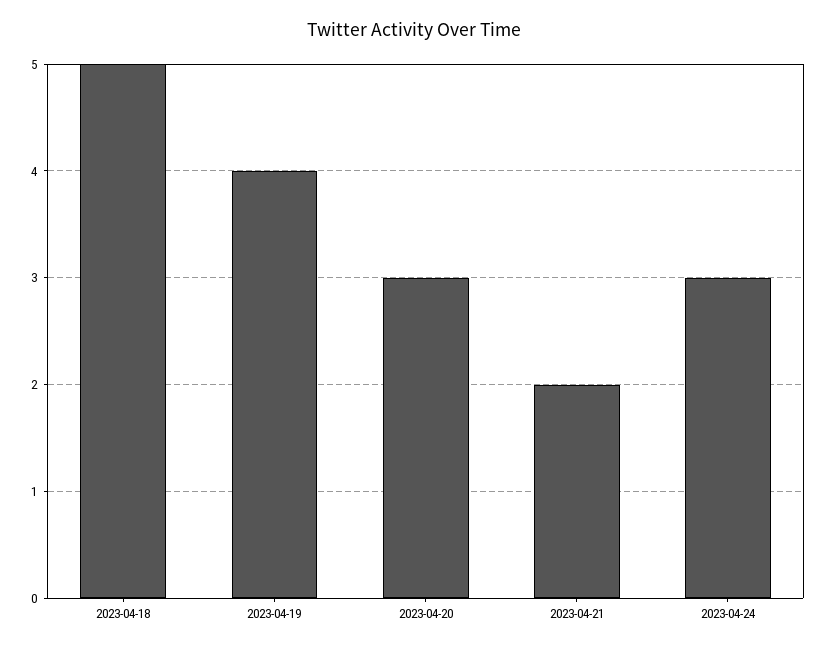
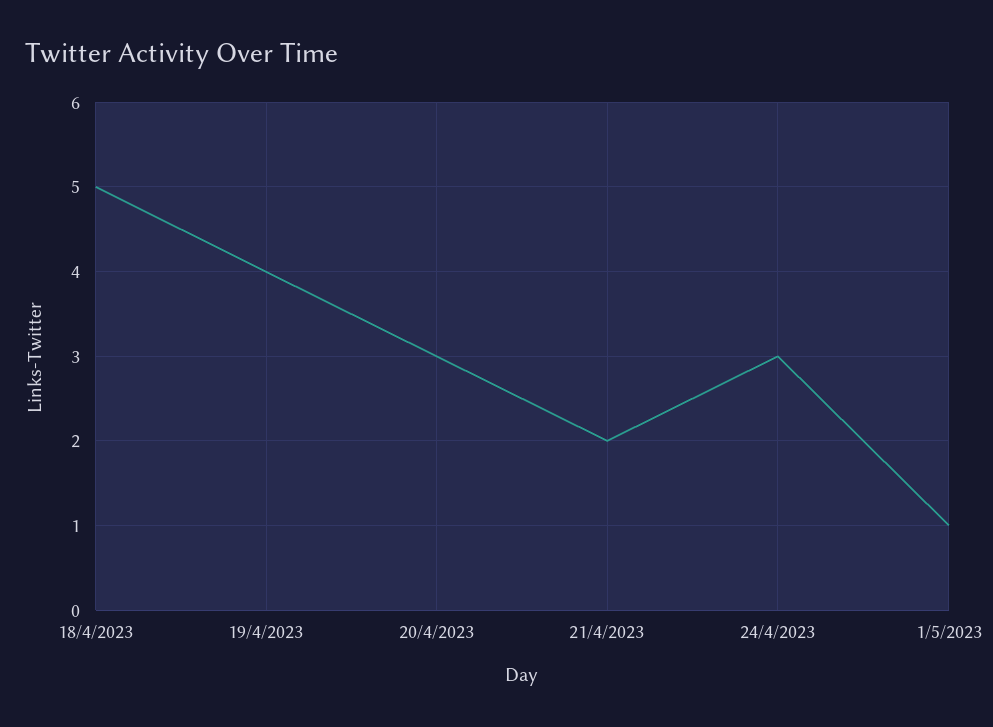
1/5/2023: none -> 1

